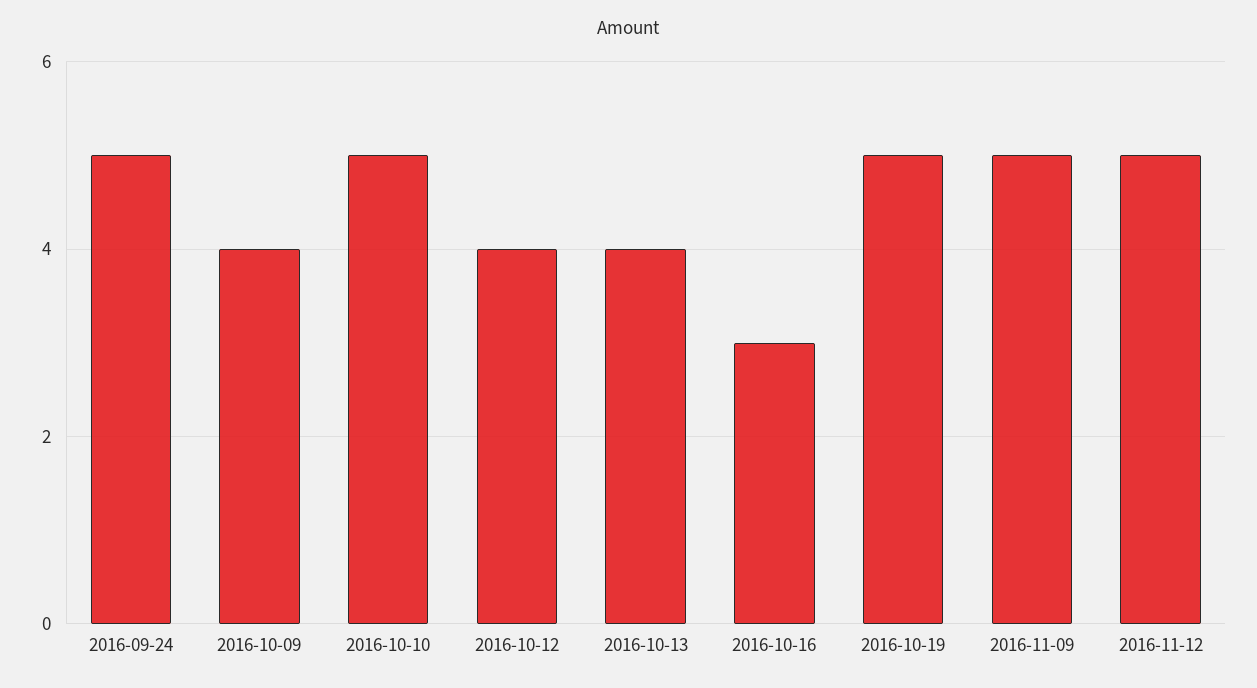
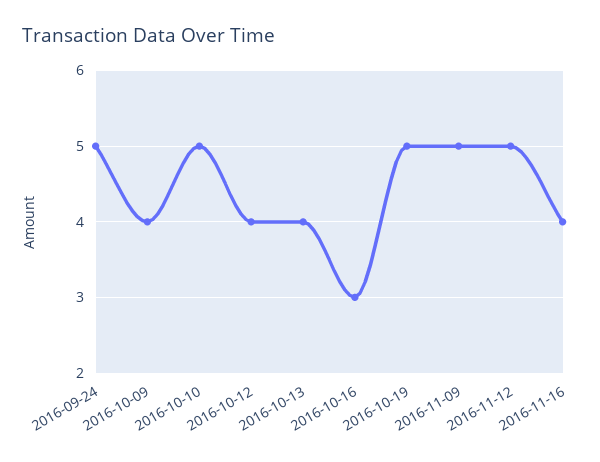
2016-11-16: none -> 4

